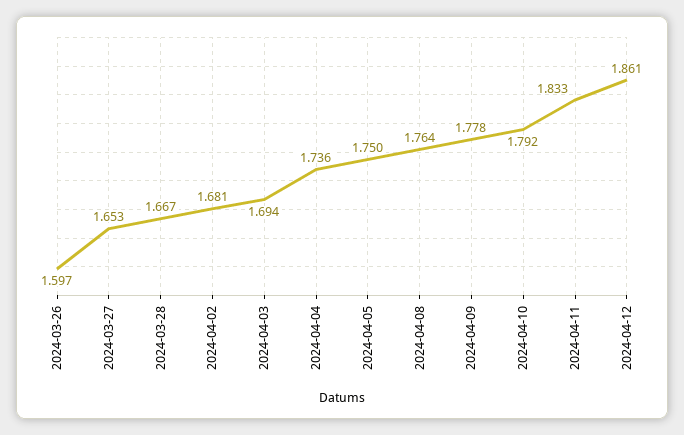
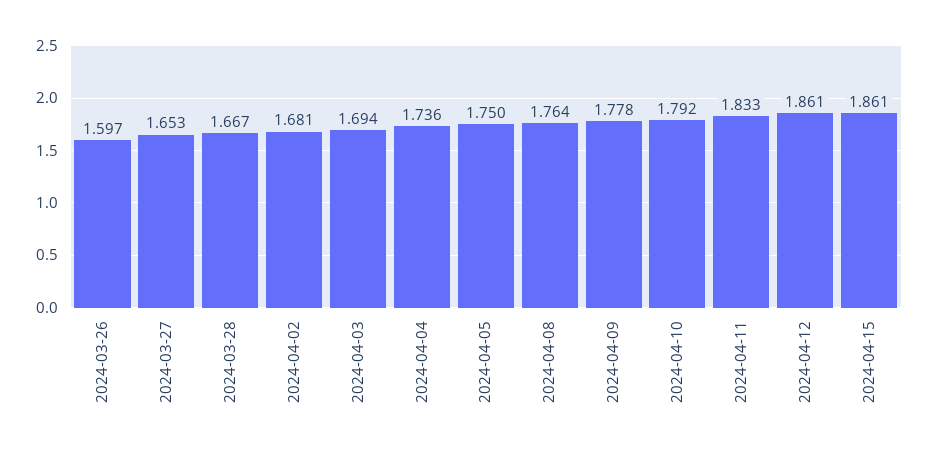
2024-04-15: none -> 1.861

